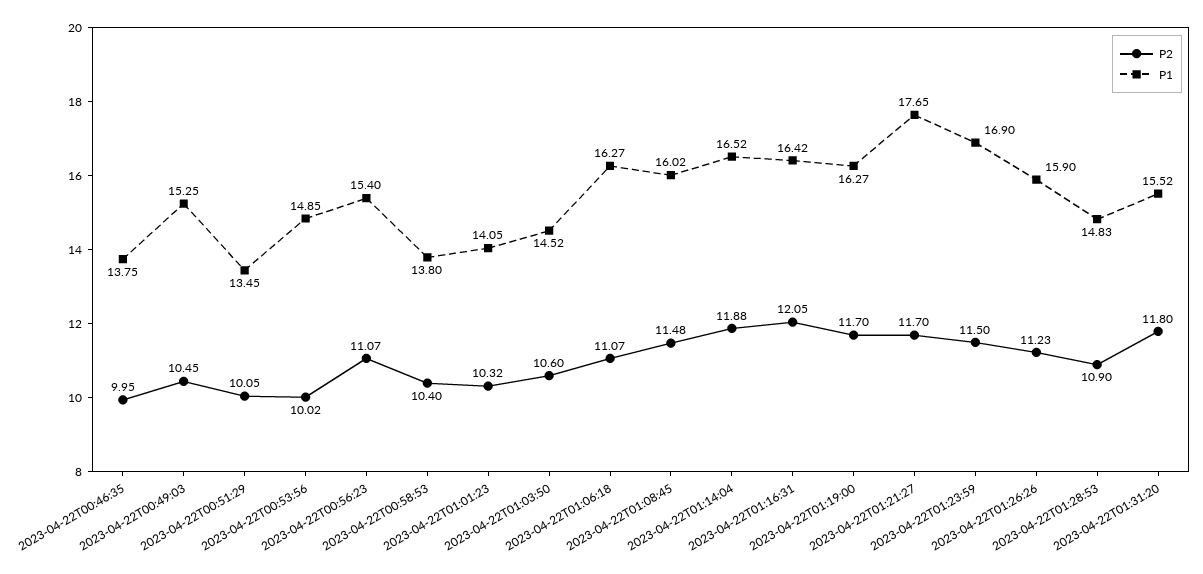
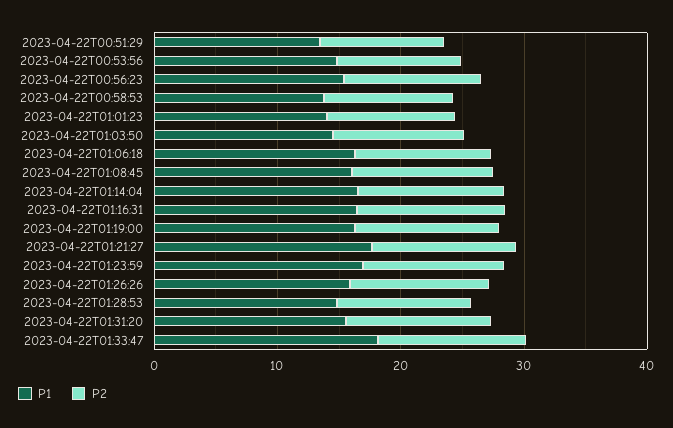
P2, 2023-04-22T00:46:35: 9.95 -> none
P1, 2023-04-22T00:46:35: 13.75 -> none
P2, 2023-04-22T00:49:03: 10.45 -> none
P1, 2023-04-22T00:49:03: 15.25 -> none
P1, 2023-04-22T01:33:47: none -> 18
P2, 2023-04-22T01:33:47: none -> 12

